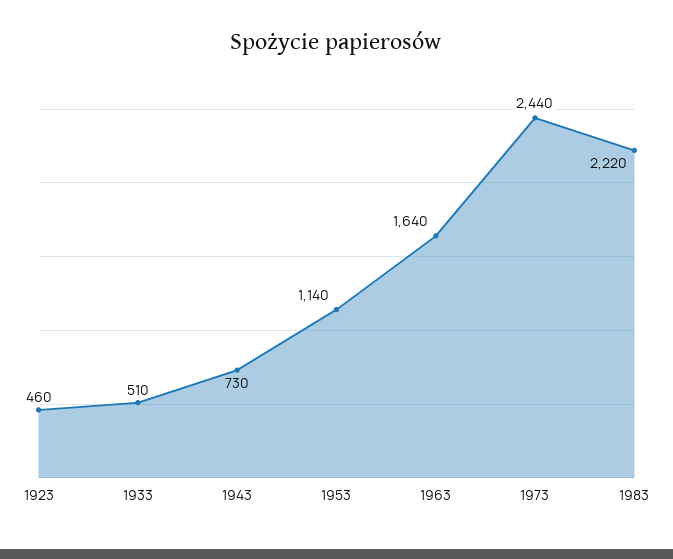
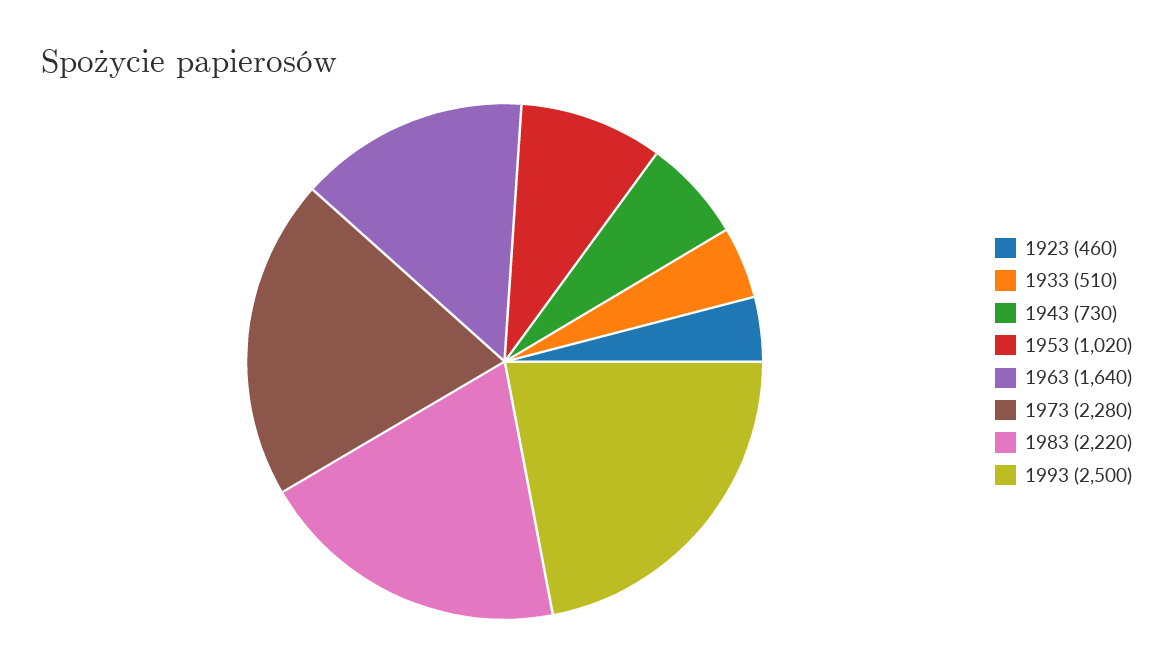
1953: 1140 -> 1020
1973: 2440 -> 2280
1993: none -> 2500

